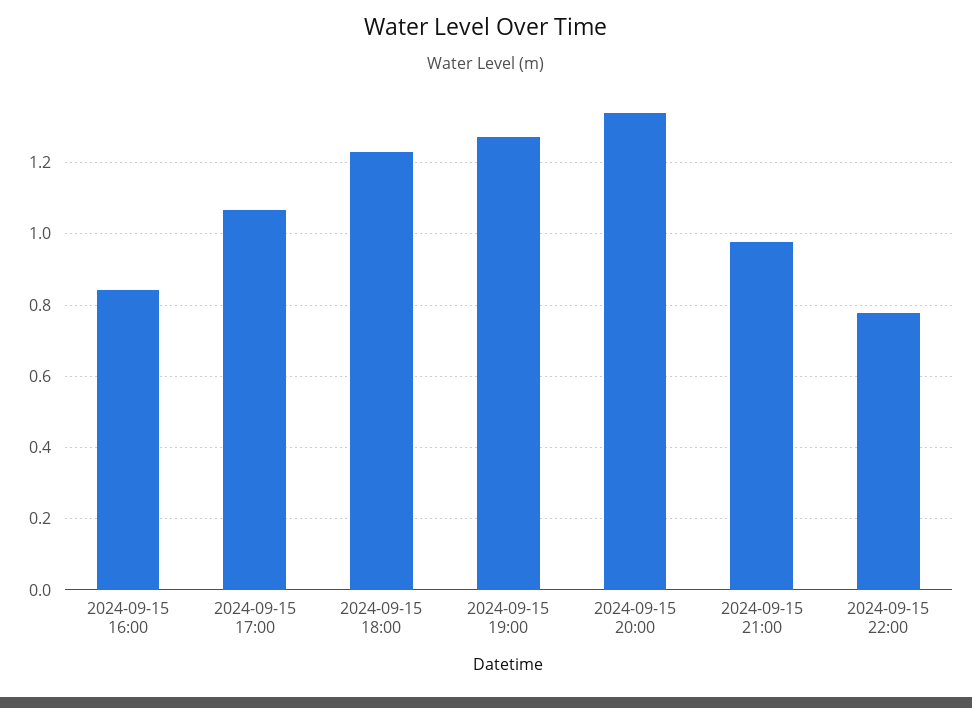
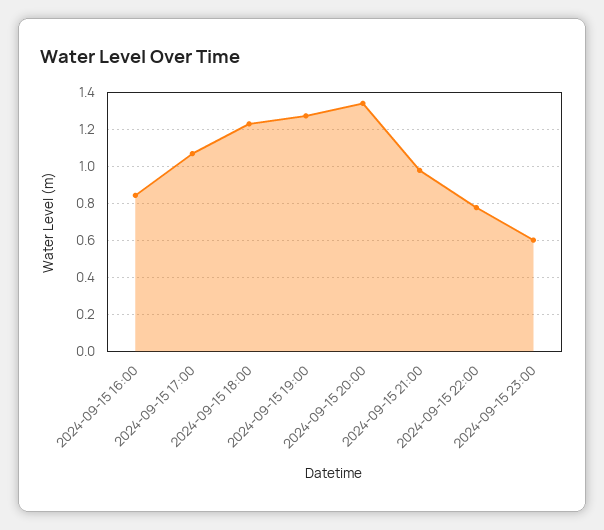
2024-09-15 23:00: none -> 0.6

